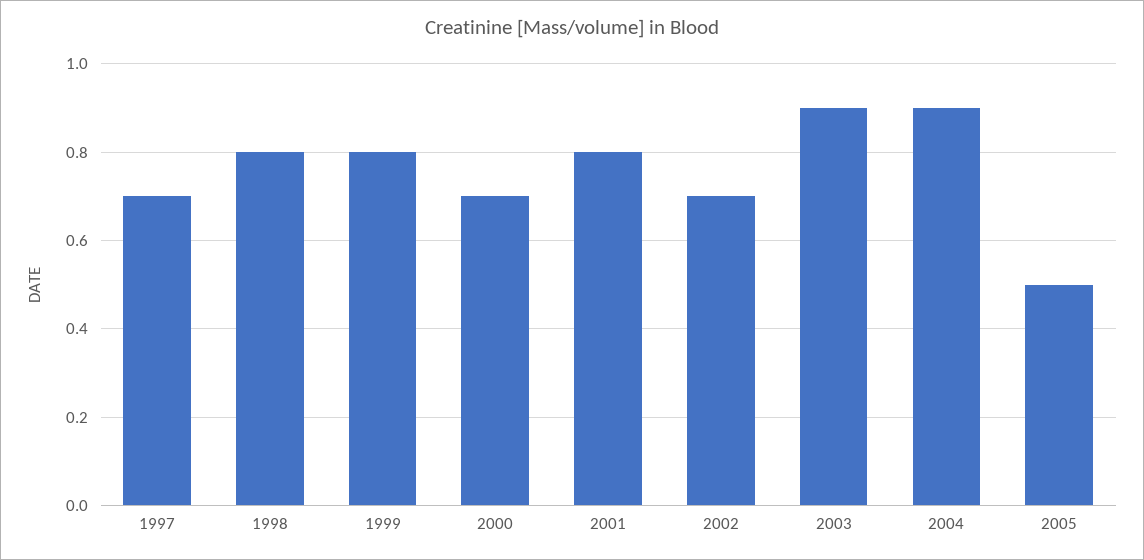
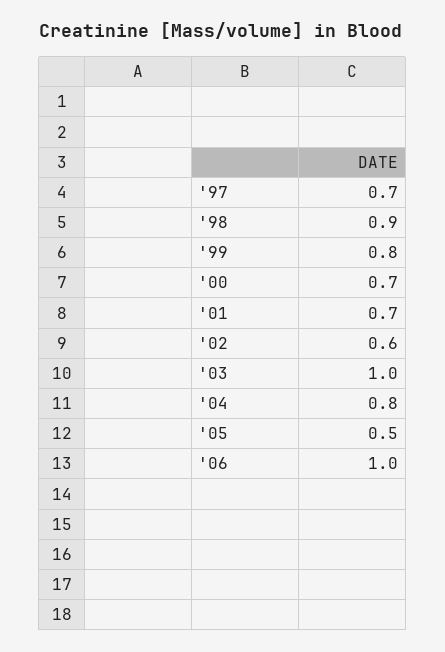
1998: 0.8 -> 0.9
2001: 0.8 -> 0.7
2002: 0.7 -> 0.6
2003: 0.9 -> 1
2004: 0.9 -> 0.8
'06: none -> 1

